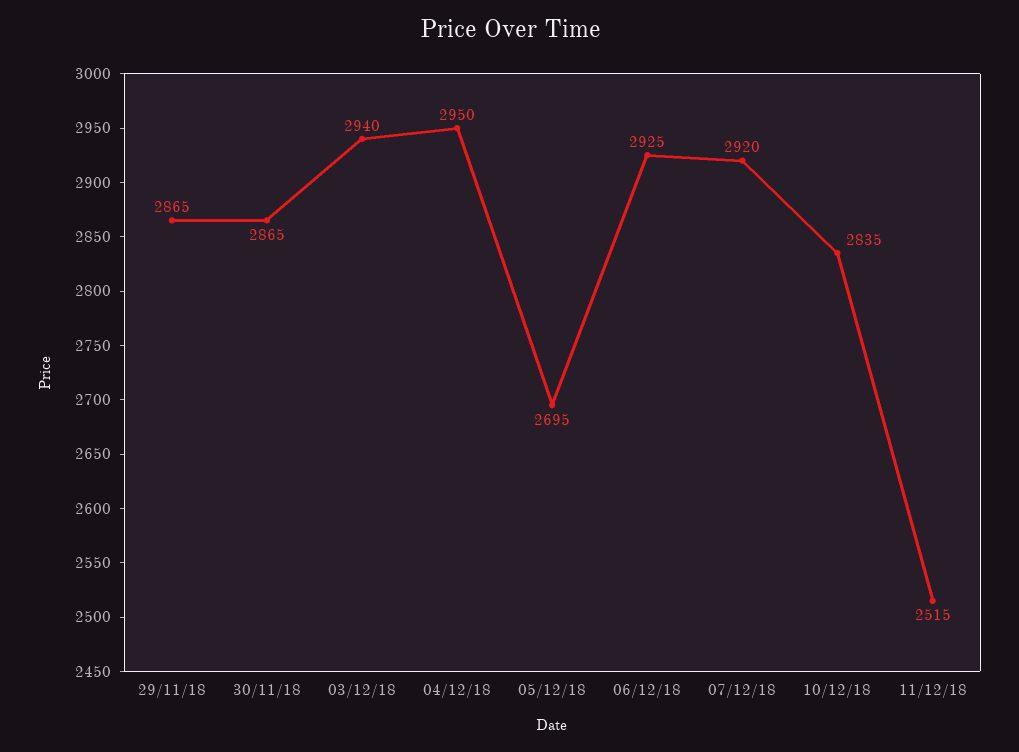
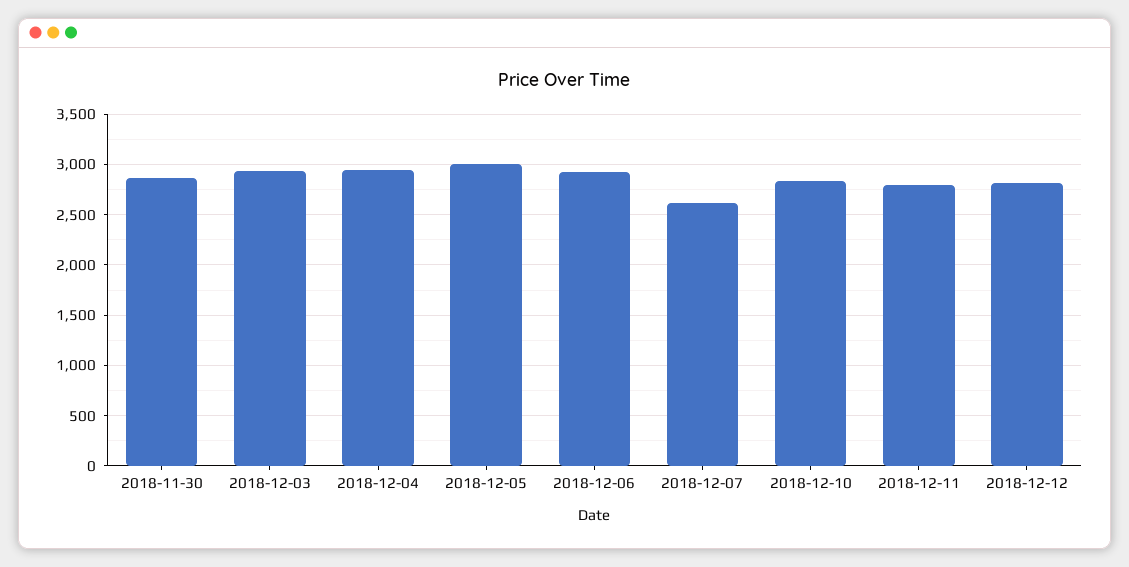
29/11/18: 2865 -> none
05/12/18: 2695 -> 3000
07/12/18: 2920 -> 2600
11/12/18: 2515 -> 2800
2018-12-12: none -> 2800

